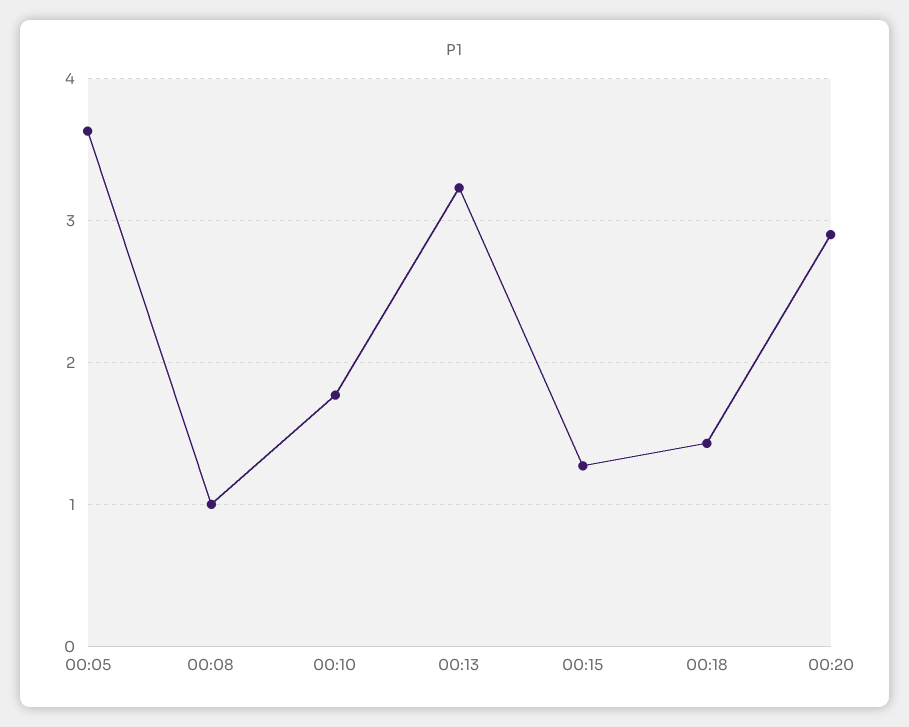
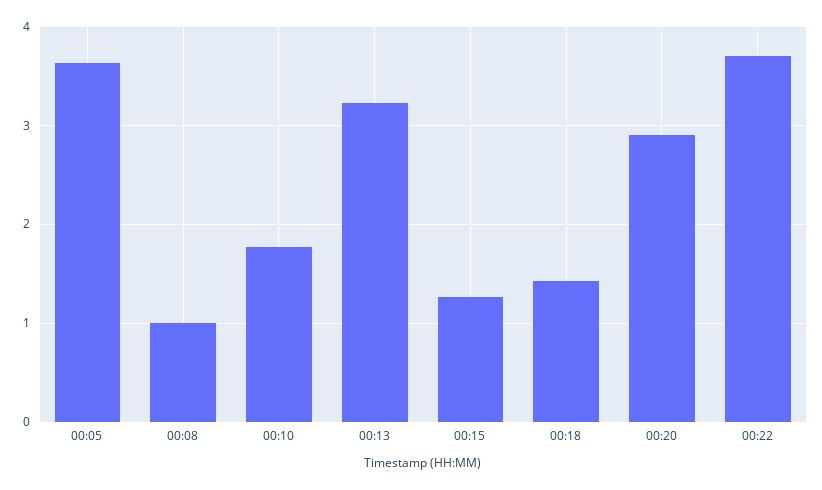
00:22: none -> 3.7

